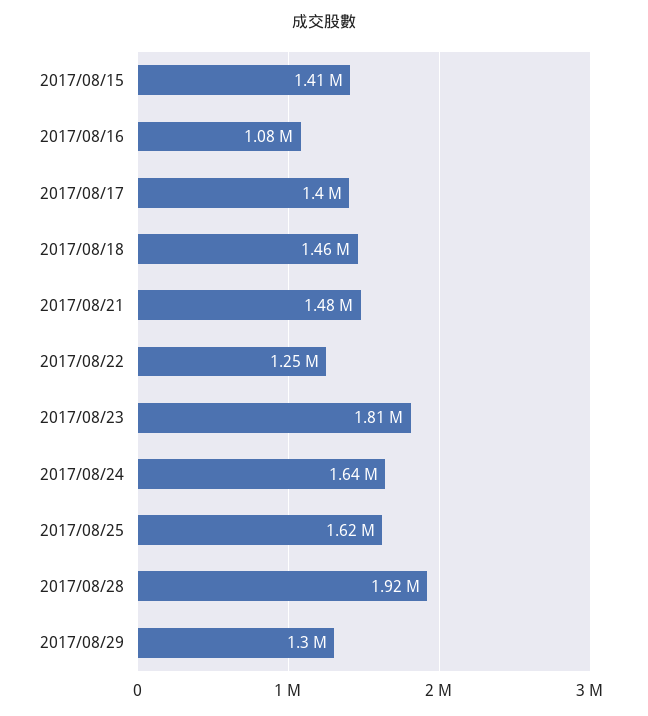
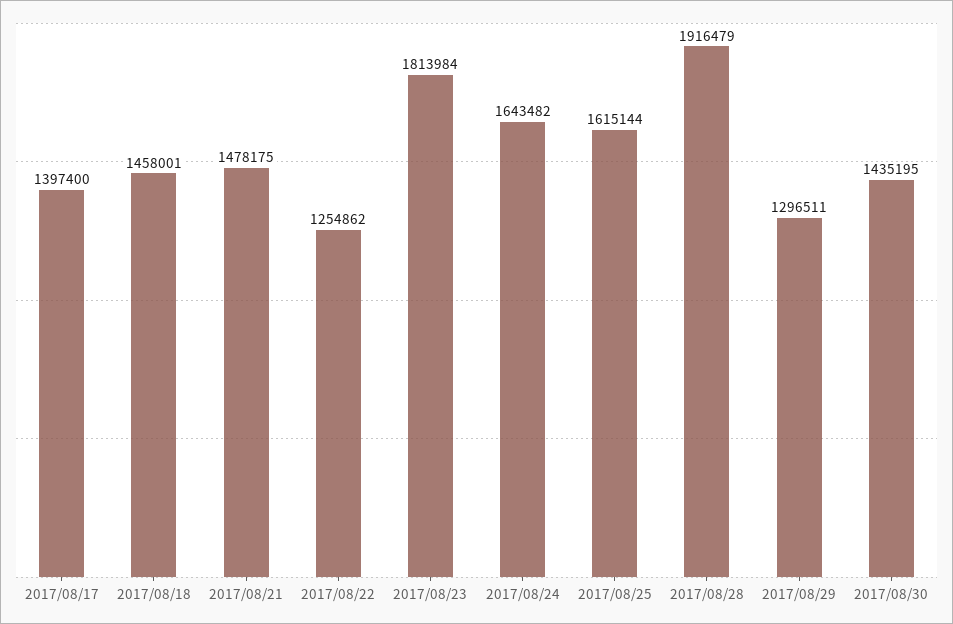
2017/08/15: 1410000 -> none
2017/08/16: 1080000 -> none
2017/08/30: none -> 1435195

